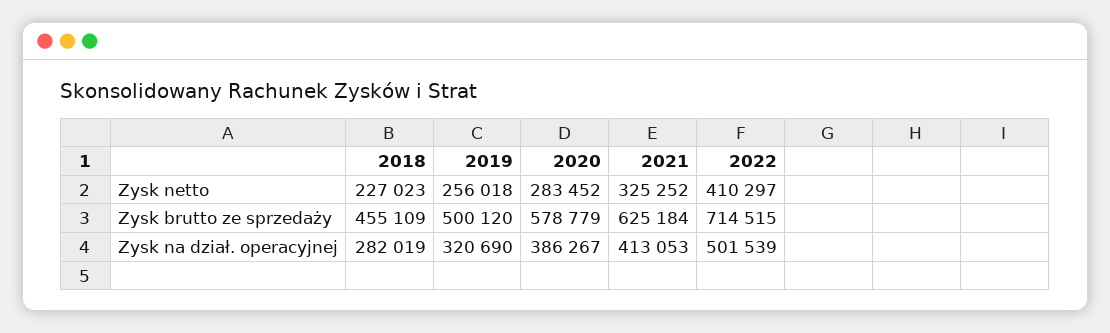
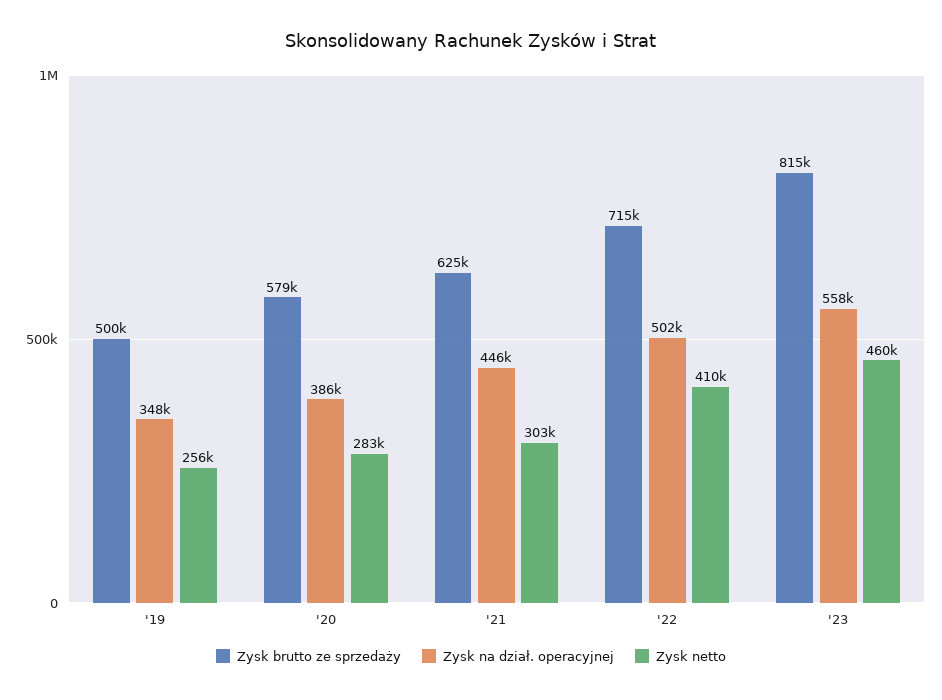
Zysk netto, 2018: 227023 -> none
Zysk netto, 2021: 325252 -> 303000
Zysk brutto ze sprzedaży, 2018: 455109 -> none
Zysk na dział. operacyjnej, 2018: 282019 -> none
Zysk na dział. operacyjnej, 2019: 320690 -> 348000
Zysk na dział. operacyjnej, 2021: 413053 -> 446000
Zysk brutto ze sprzedaży, '23: none -> 815000
Zysk na dział. operacyjnej, '23: none -> 558000
Zysk netto, '23: none -> 460000

